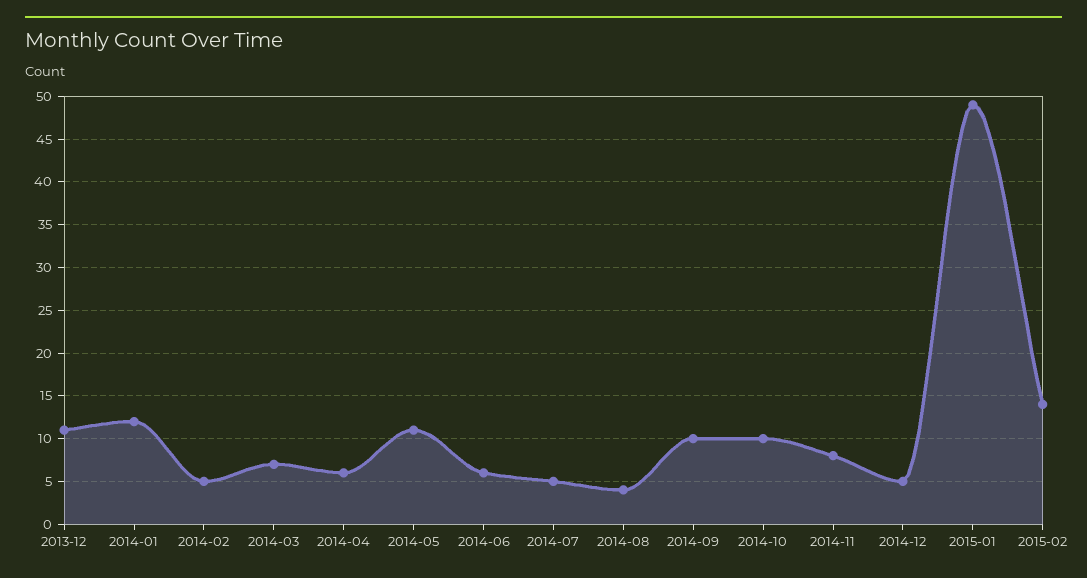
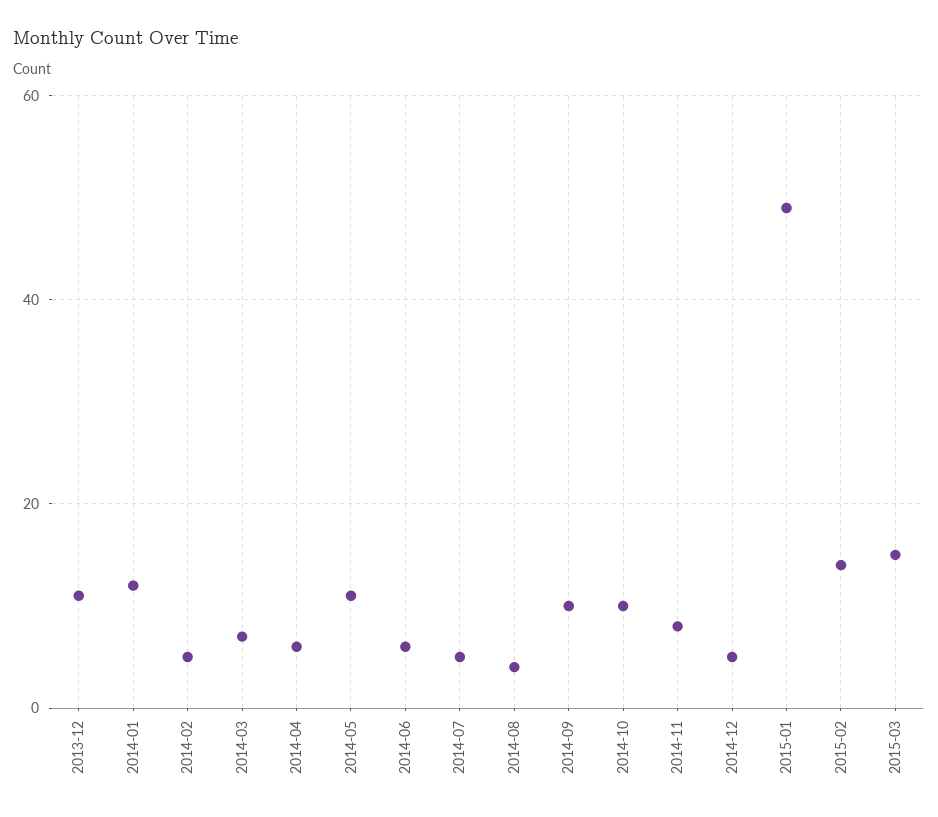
2015-03: none -> 15

